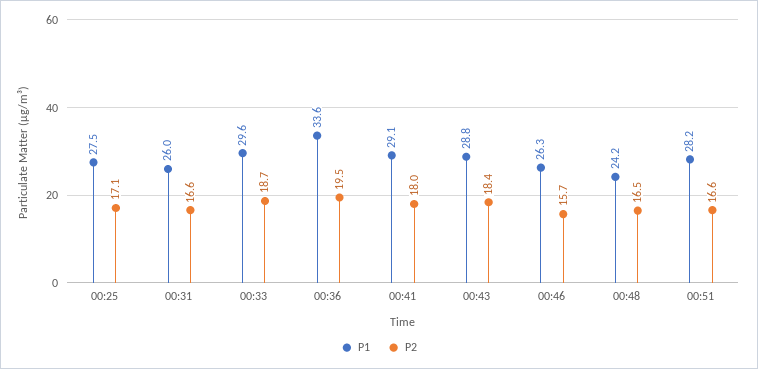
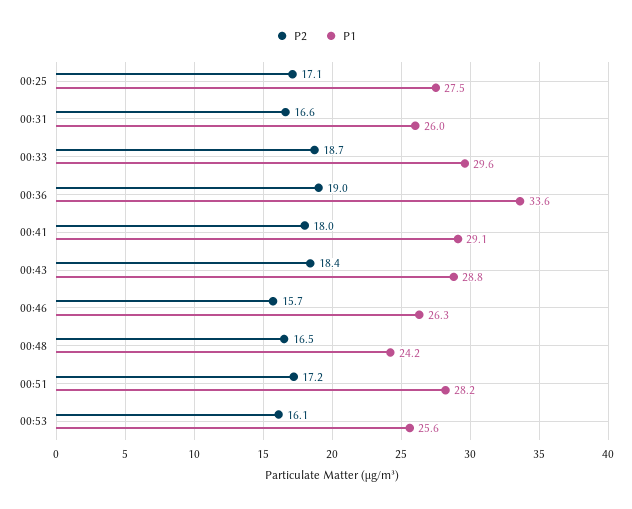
P2, 00:36: 19.5 -> 19
P2, 00:51: 16.6 -> 17.2
P2, 00:53: none -> 16.1
P1, 00:53: none -> 25.6

